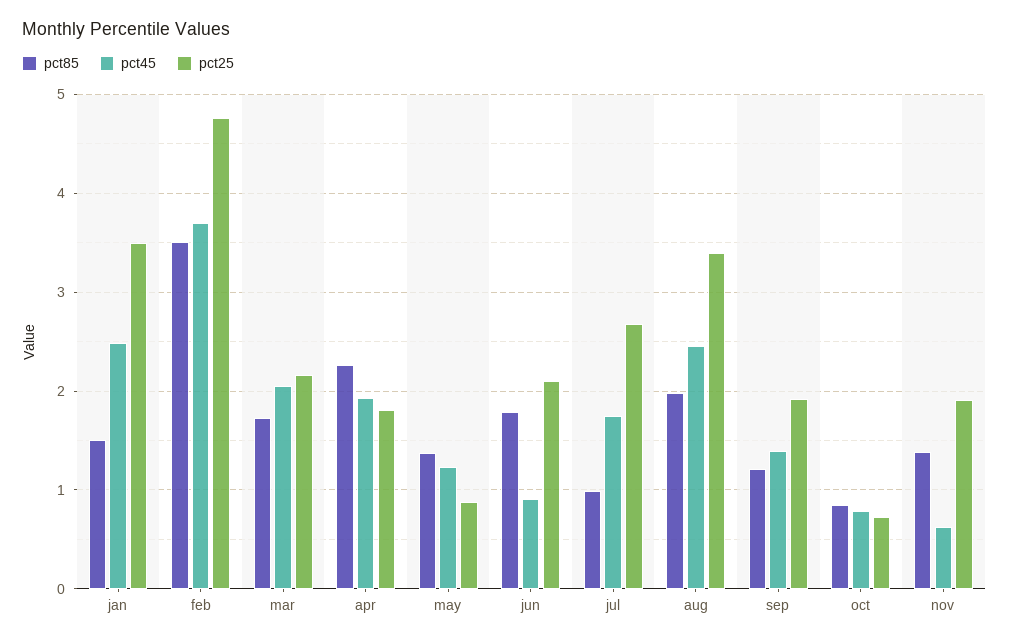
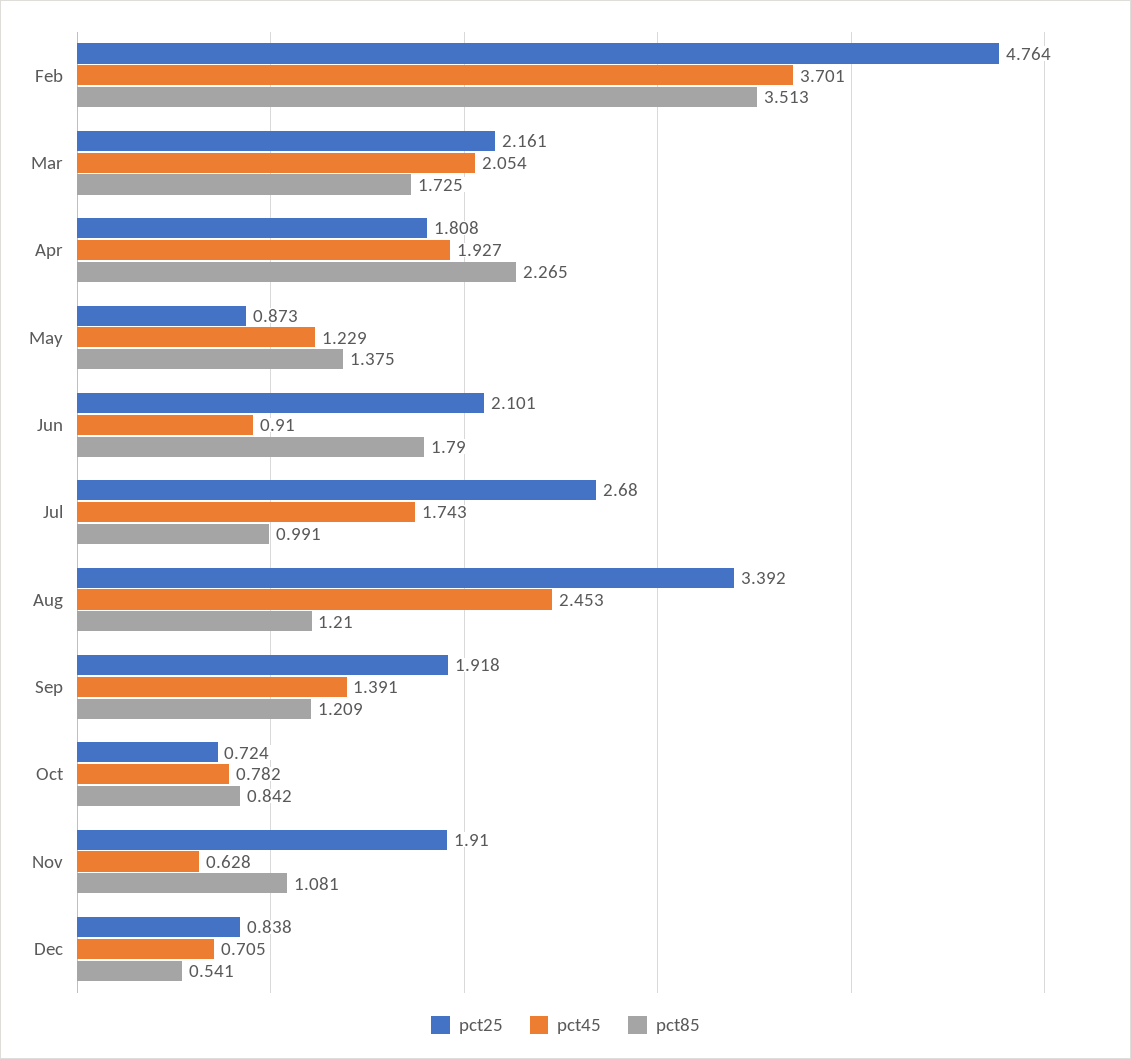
pct85, jan: 1.5 -> none
pct45, jan: 2.5 -> none
pct25, jan: 3.5 -> none
pct85, aug: 2 -> 1.21
pct85, nov: 1.4 -> 1.081
pct25, Dec: none -> 0.838
pct45, Dec: none -> 0.705
pct85, Dec: none -> 0.541

